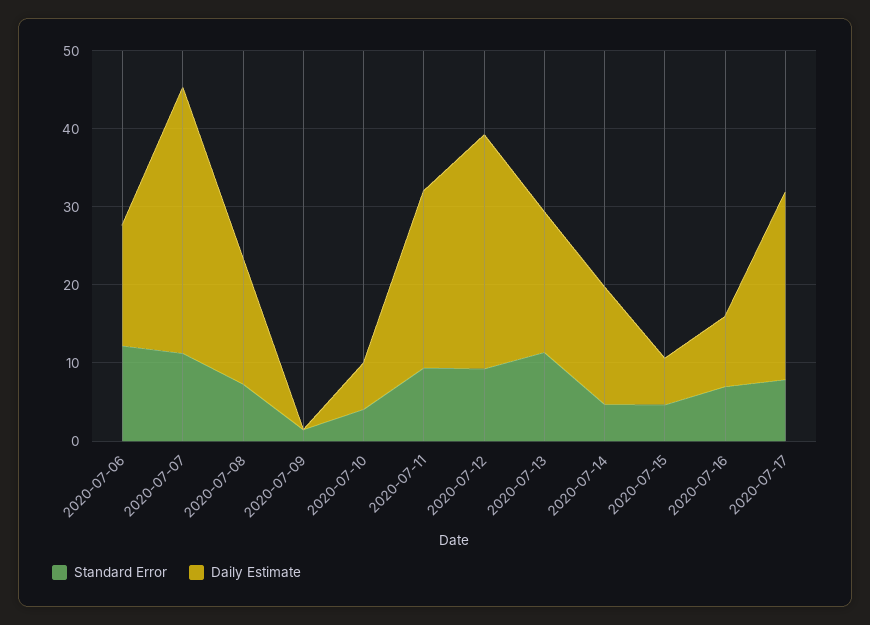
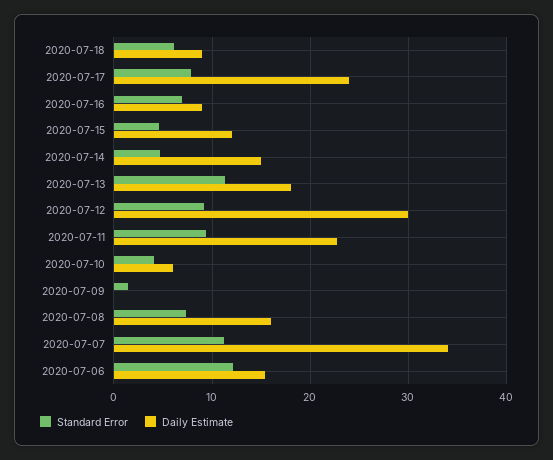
Daily Estimate, 2020-07-15: 6 -> 12
Standard Error, 2020-07-18: none -> 6
Daily Estimate, 2020-07-18: none -> 9

